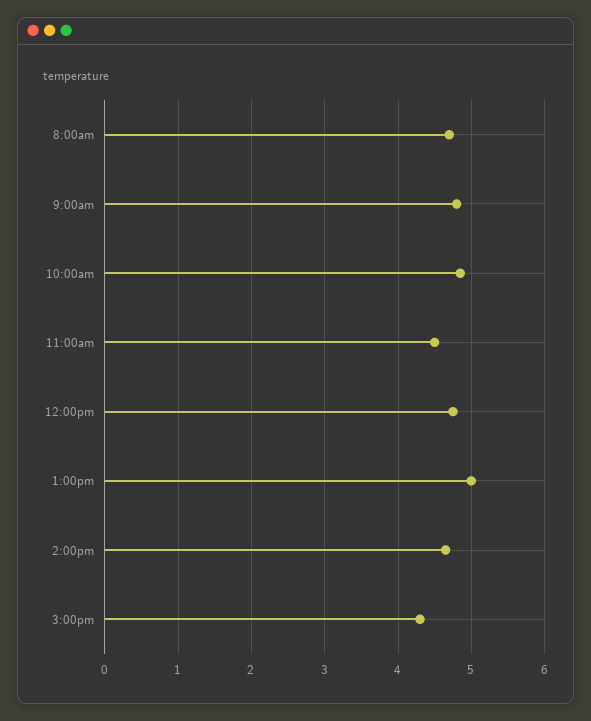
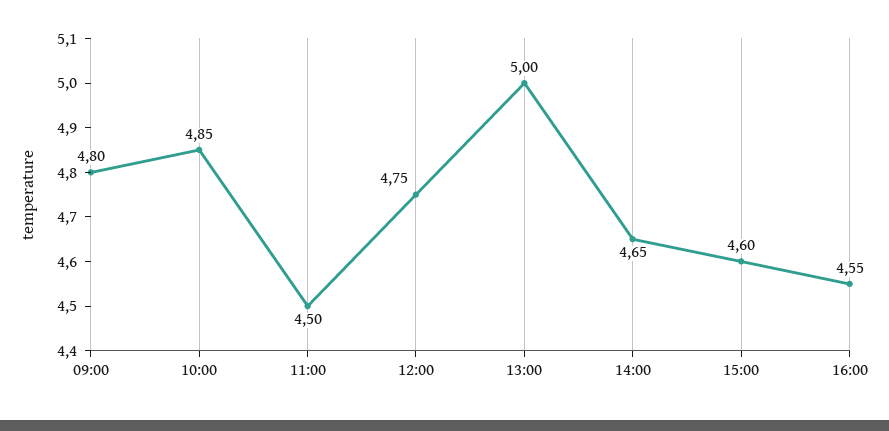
8:00am: 4.7 -> none
3:00pm: 4.3 -> 4.6
16:00: none -> 4.55

